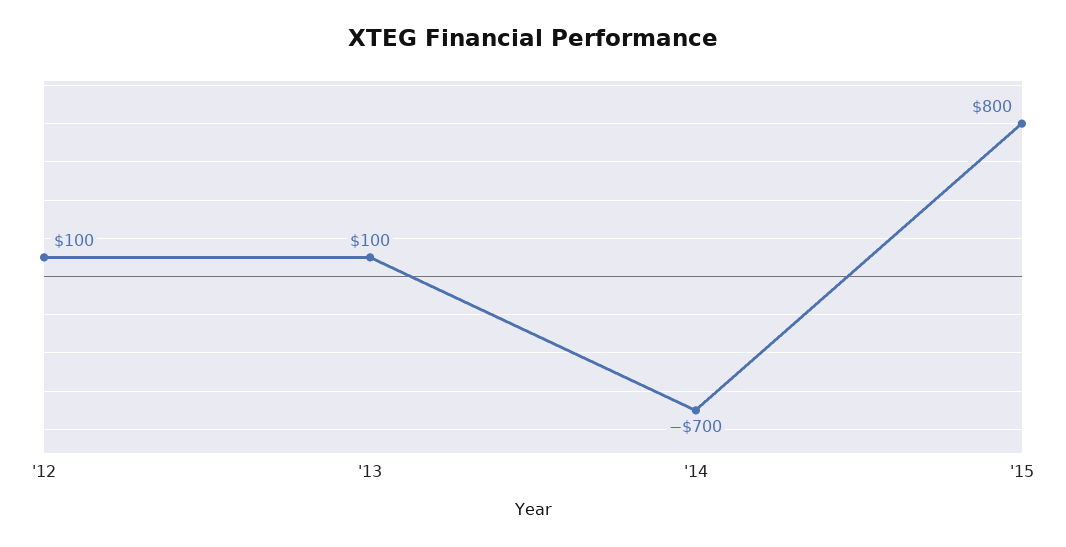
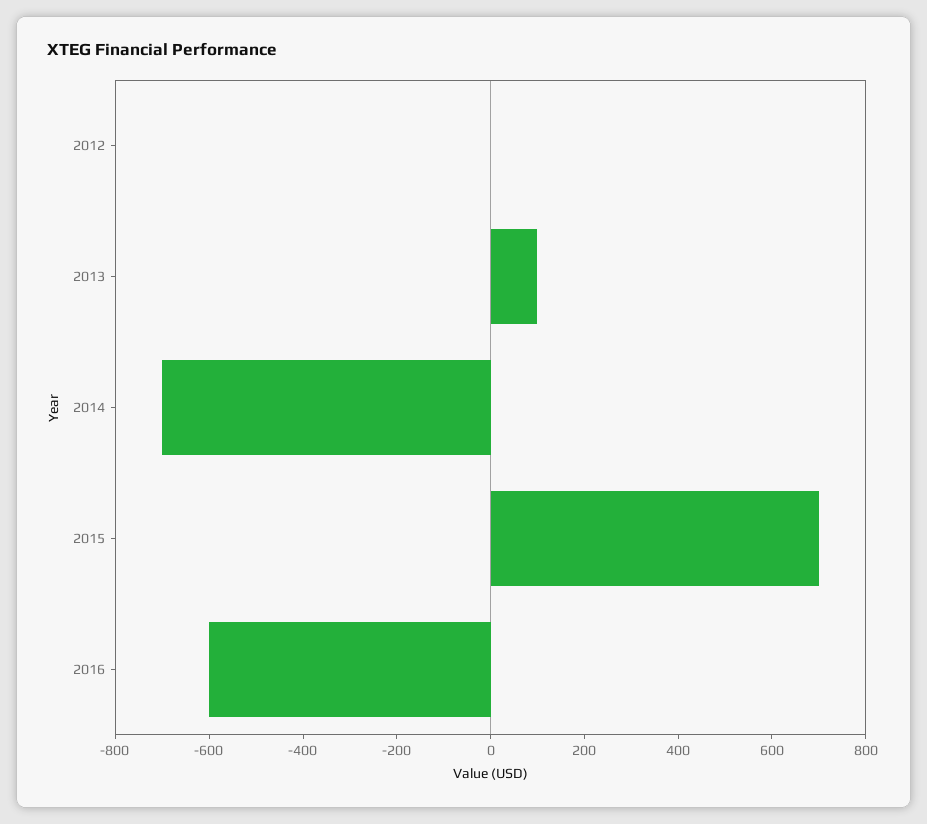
'12: 100 -> 0
'15: 800 -> 700
2016: none -> -600

